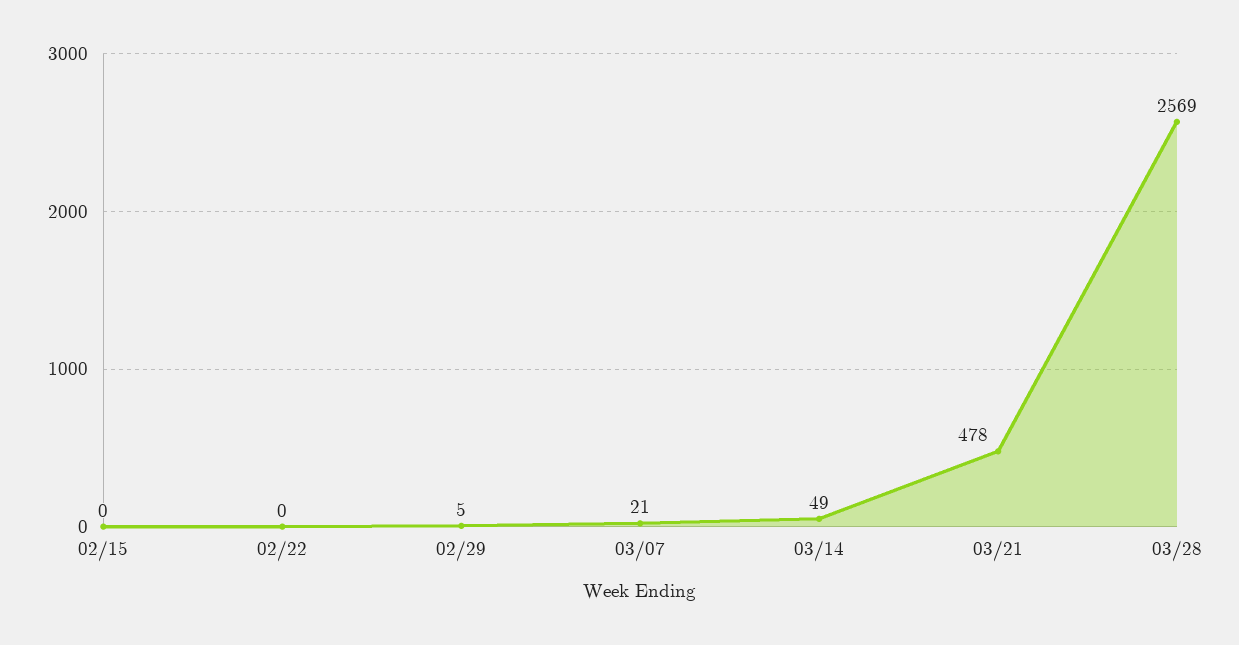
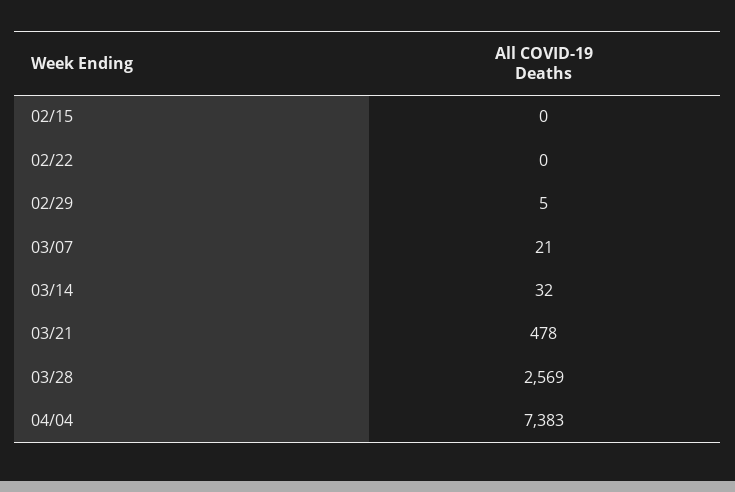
03/14: 49 -> 32
04/04: none -> 7383

